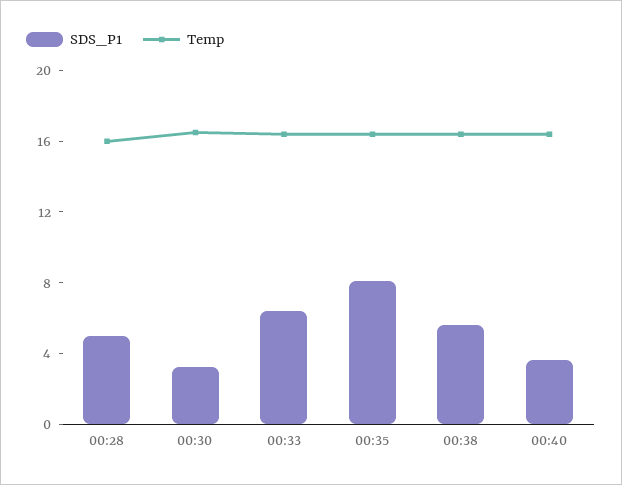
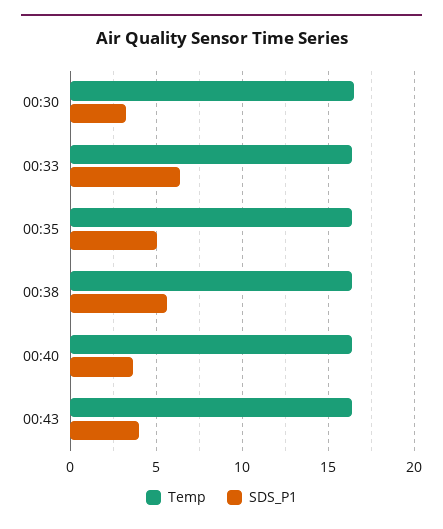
SDS_P1, 00:28: 5 -> none
Temp, 00:28: 16 -> none
SDS_P1, 00:35: 8 -> 5
Temp, 00:43: none -> 16.5
SDS_P1, 00:43: none -> 4

